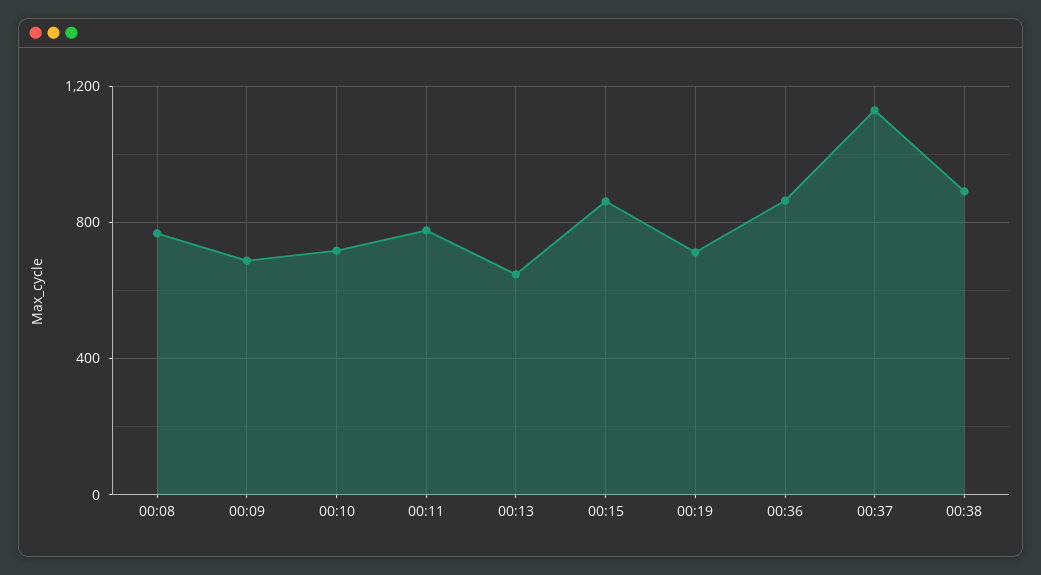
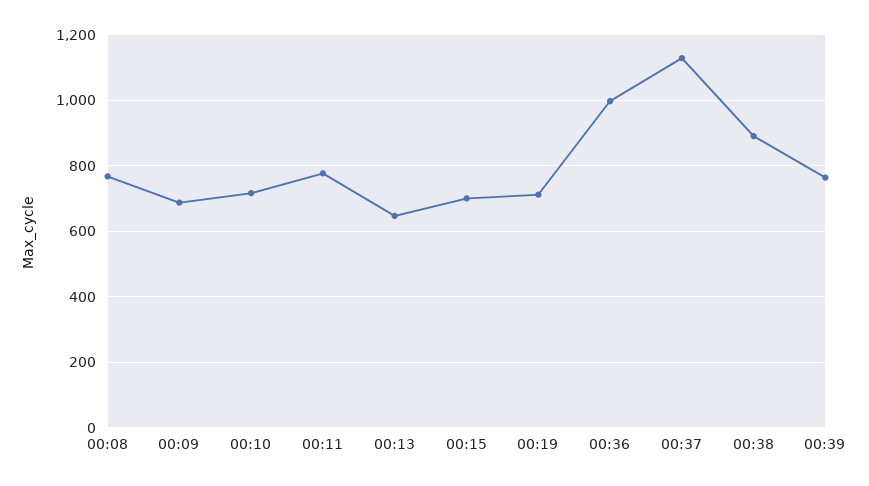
00:15: 850 -> 700
00:36: 850 -> 1000
00:39: none -> 760

